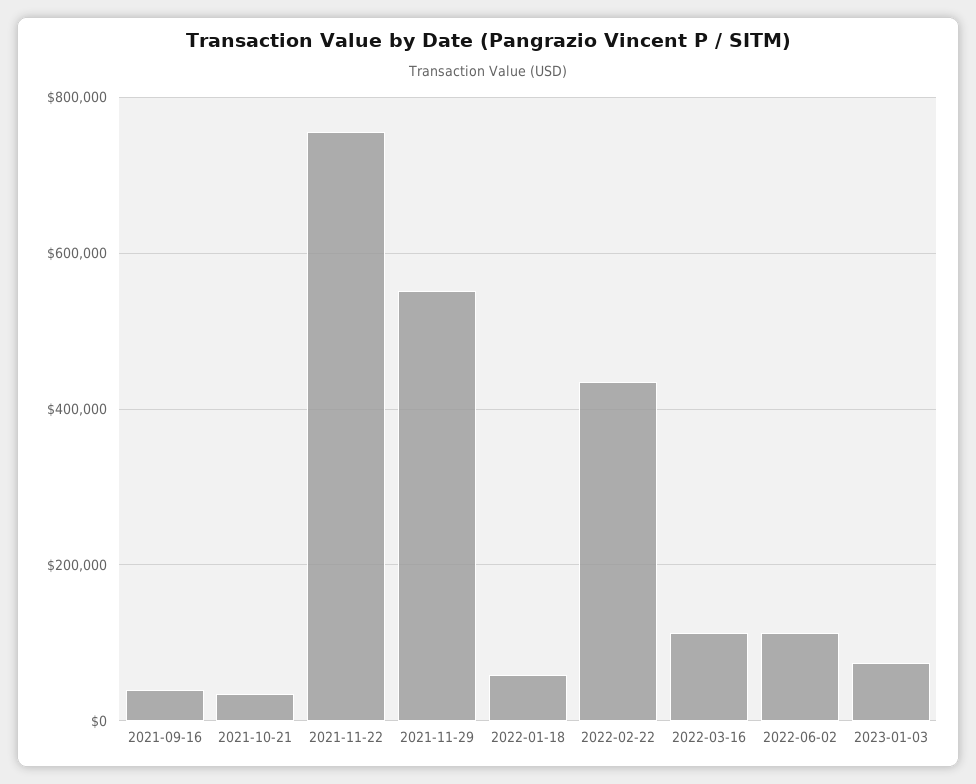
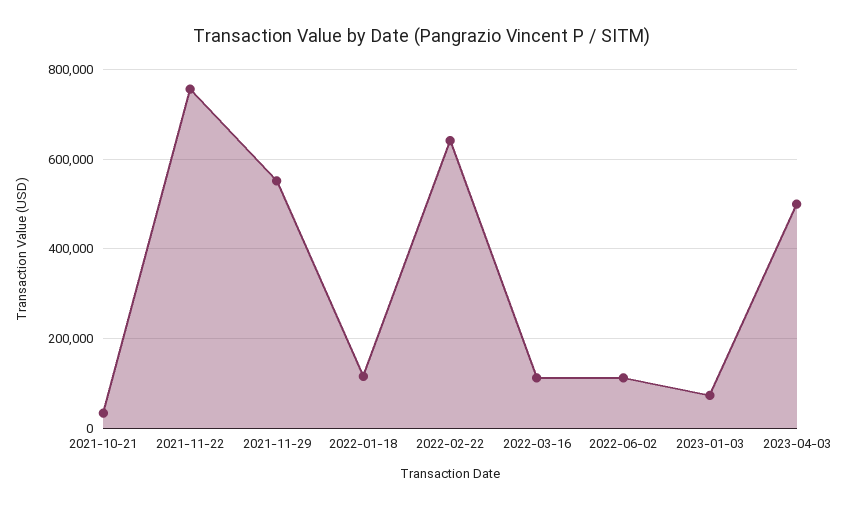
2021-09-16: 40000 -> none
2022-01-18: 60000 -> 120000
2022-02-22: 440000 -> 640000
2023-04-03: none -> 500000

